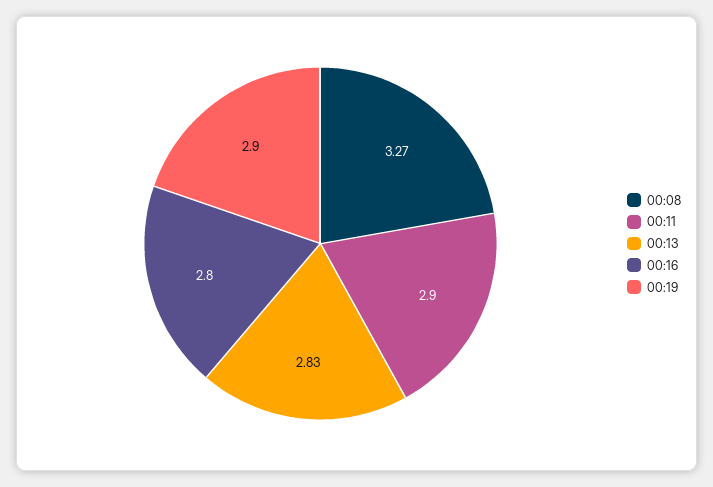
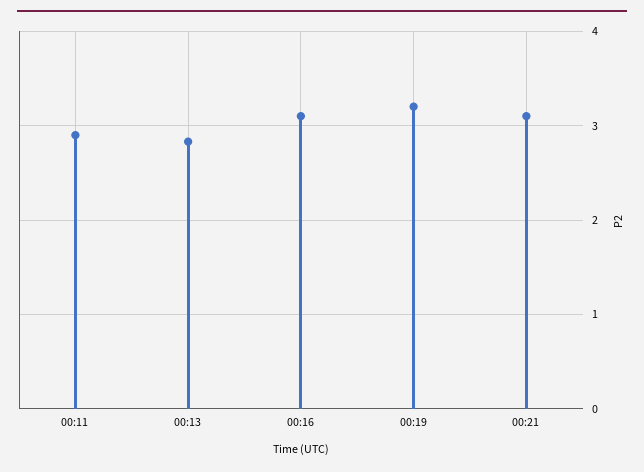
00:08: 3.27 -> none
00:16: 2.8 -> 3.1
00:19: 2.9 -> 3.2
00:21: none -> 3.1

